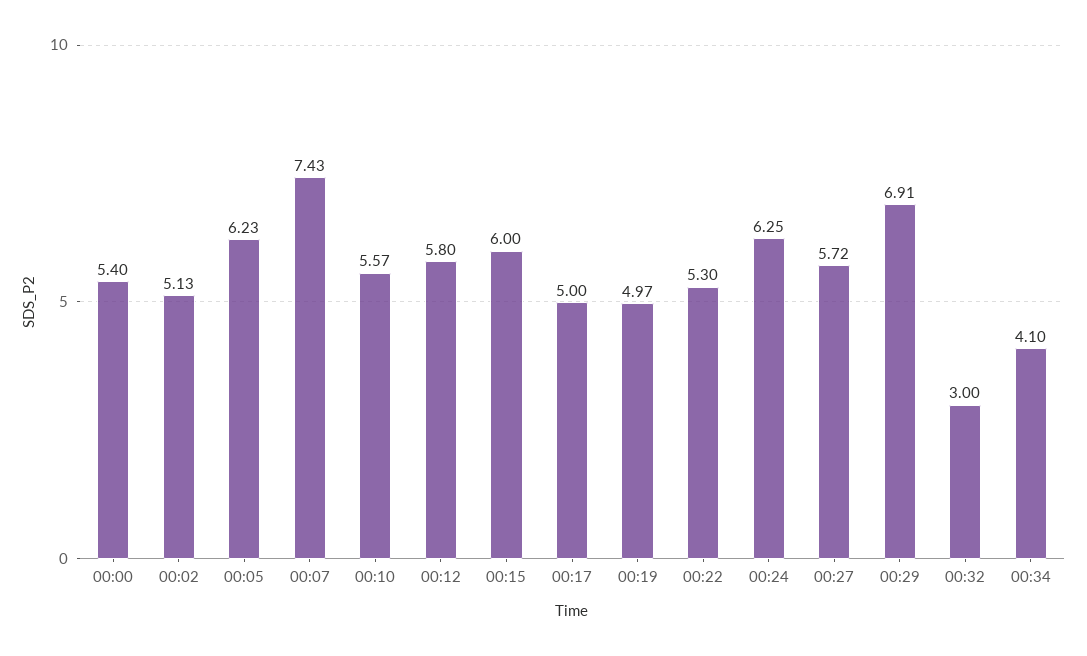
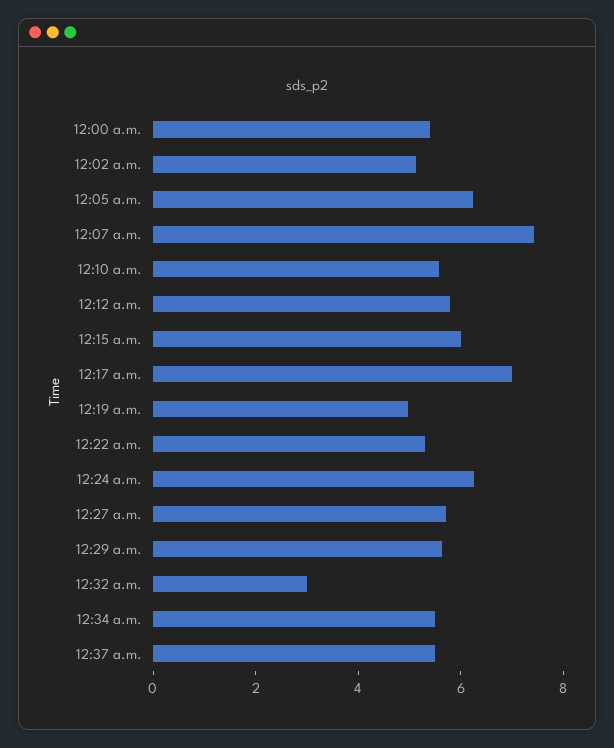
00:17: 5 -> 7
00:29: 6.91 -> 5.5
00:34: 4.1 -> 5.5
12:37 a.m.: none -> 5.5

